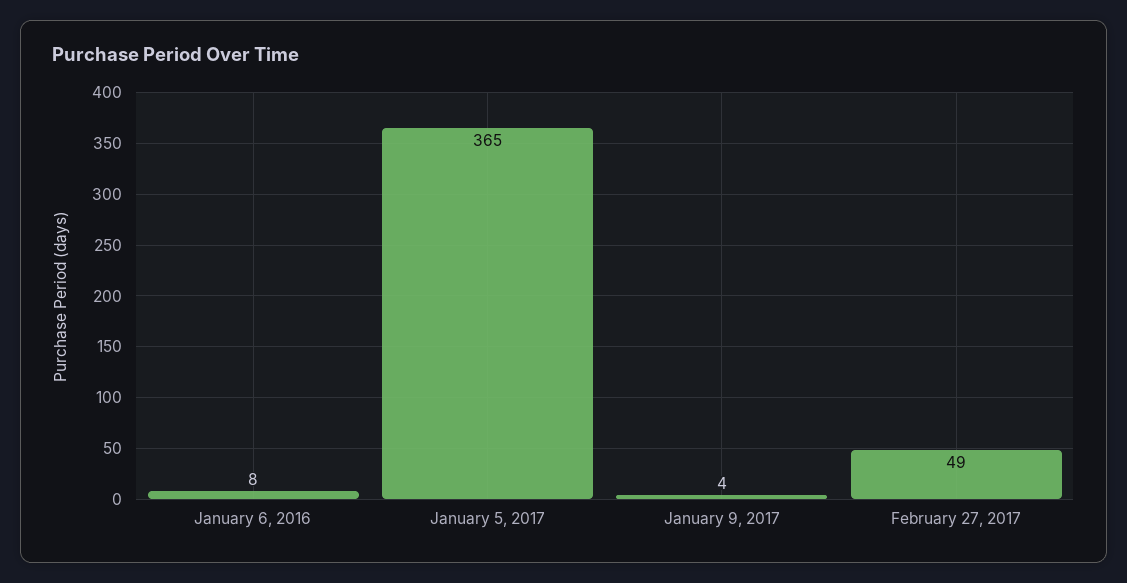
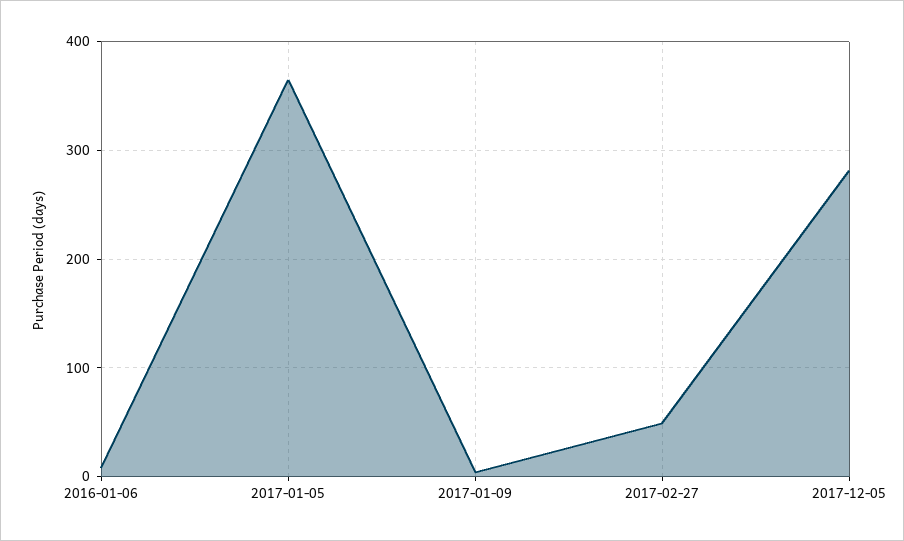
2017-12-05: none -> 280

